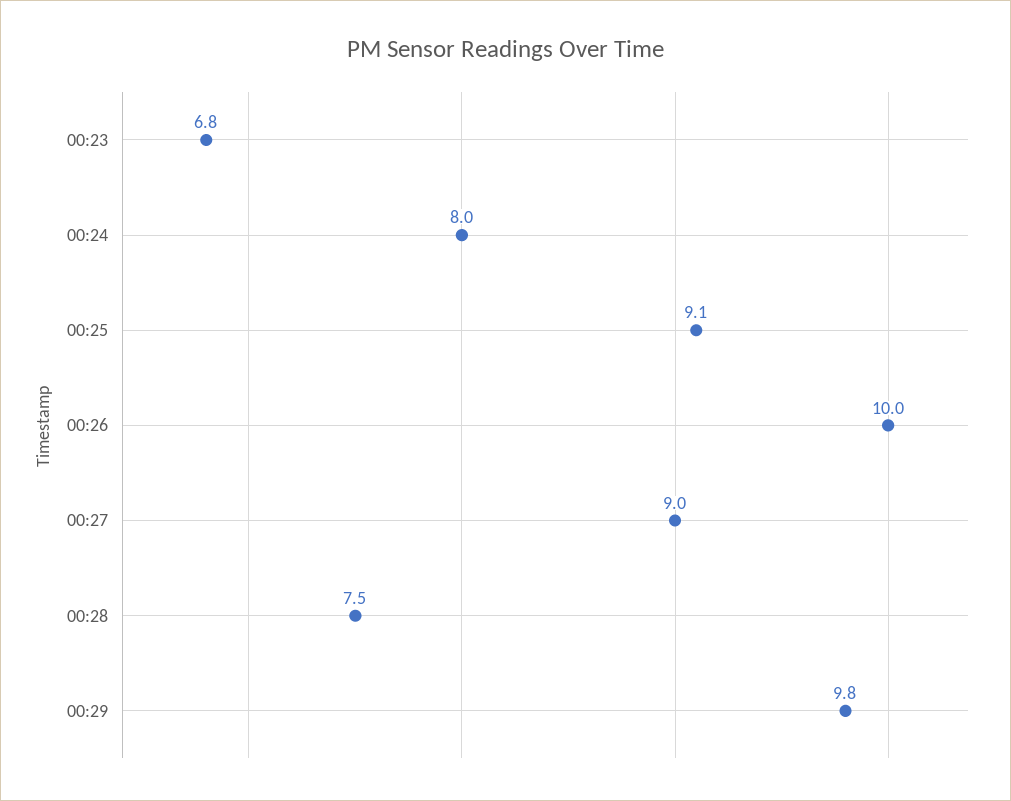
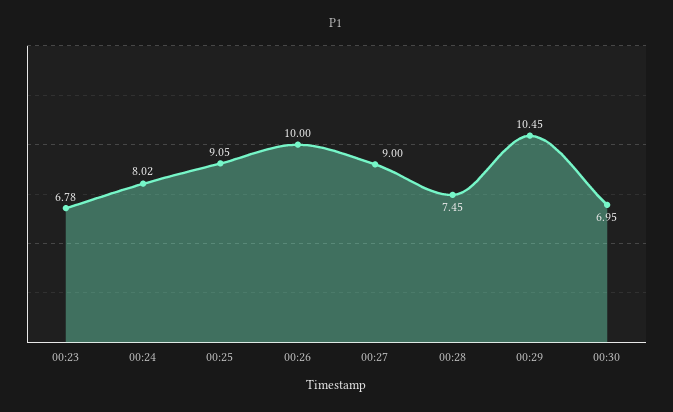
00:29: 9.8 -> 10.45
00:30: none -> 6.95

